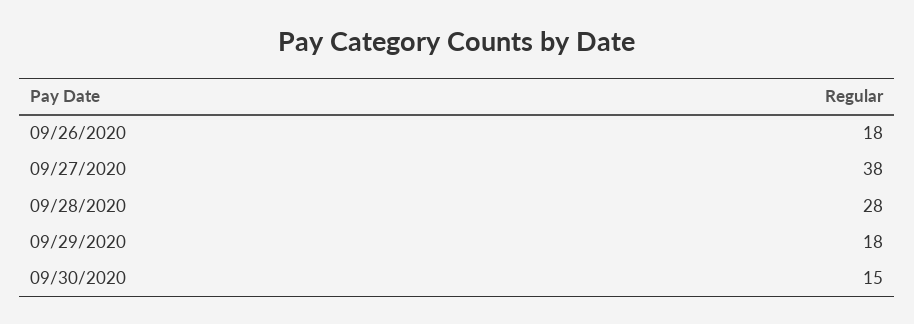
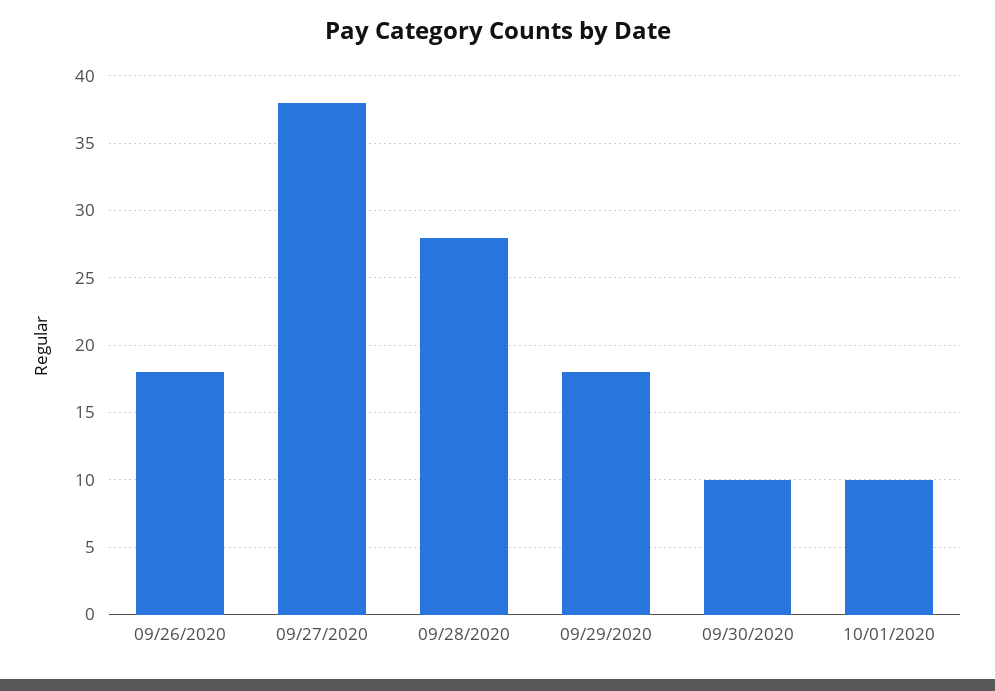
09/30/2020: 15 -> 10
10/01/2020: none -> 10

